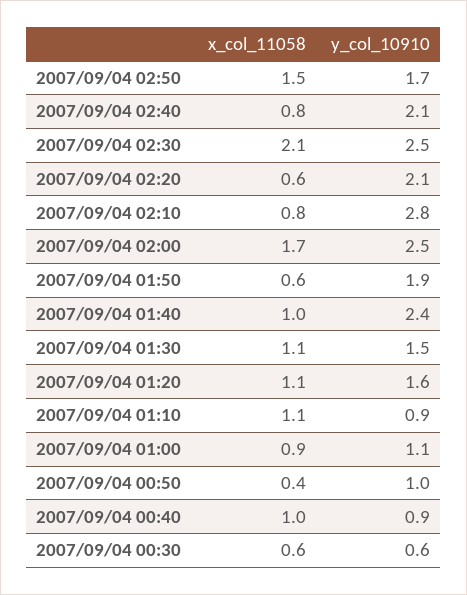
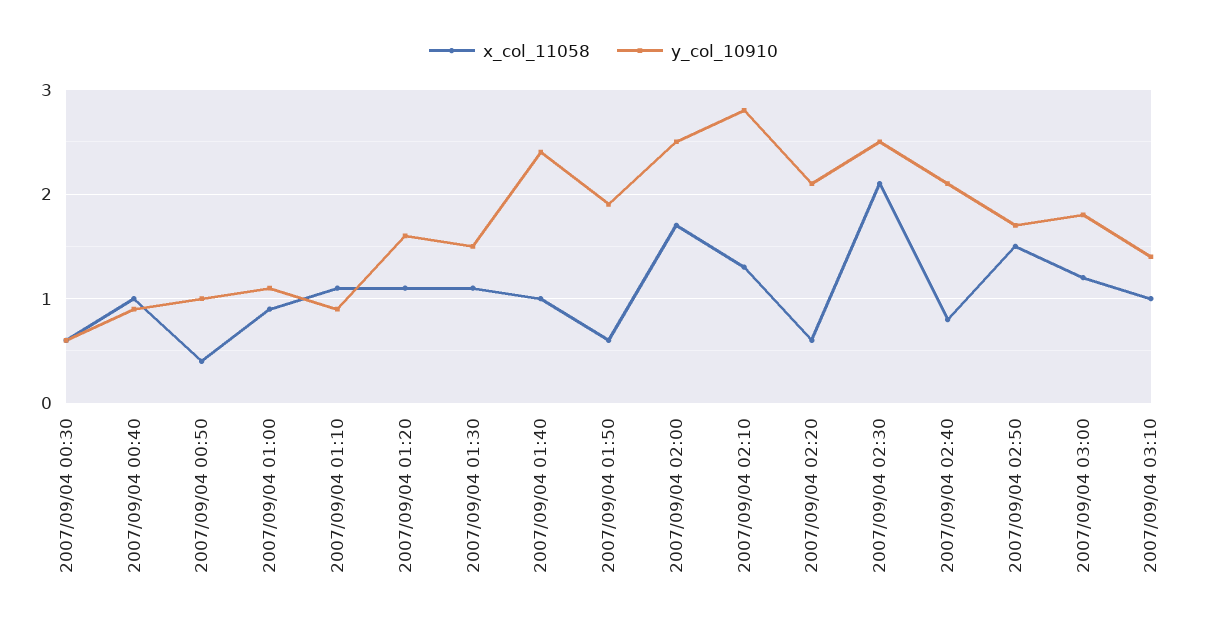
x_col_11058, 2007/09/04 02:10: 0.8 -> 1.3
x_col_11058, 2007/09/04 03:00: none -> 1.2
y_col_10910, 2007/09/04 03:00: none -> 1.8
x_col_11058, 2007/09/04 03:10: none -> 1
y_col_10910, 2007/09/04 03:10: none -> 1.4

